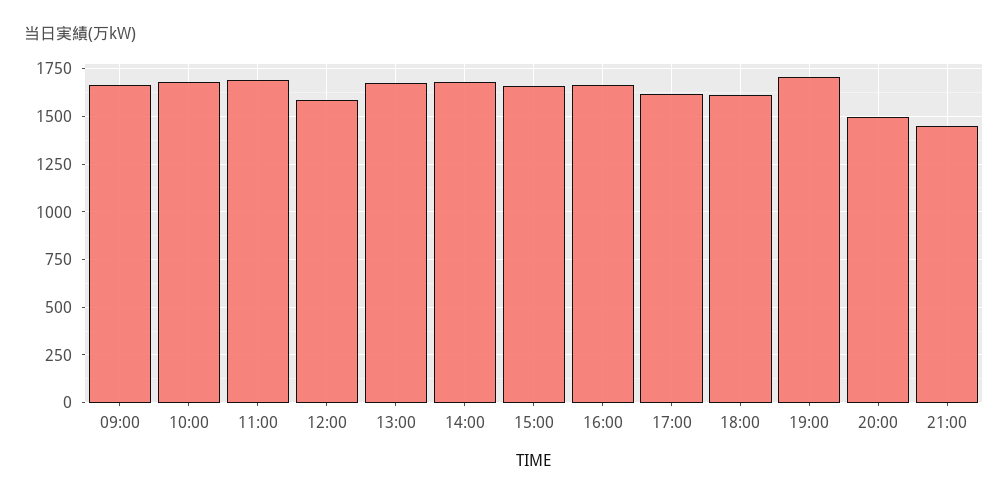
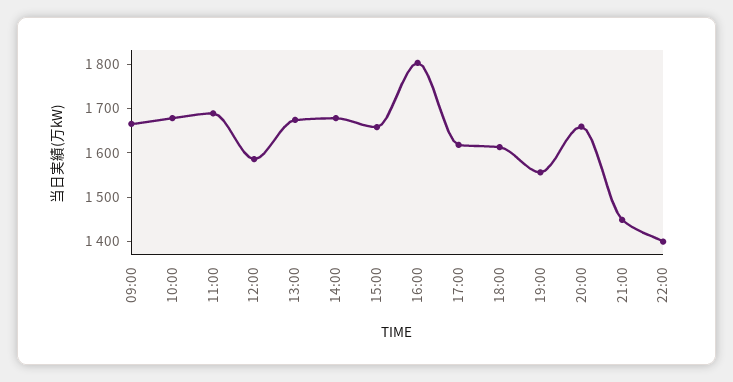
16:00: 1650 -> 1800
19:00: 1700 -> 1560
20:00: 1500 -> 1660
22:00: none -> 1400

